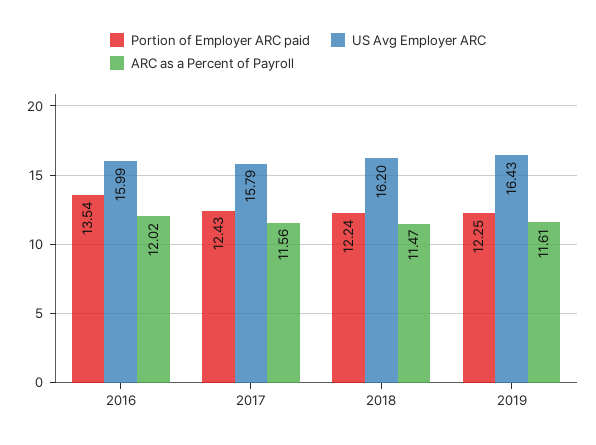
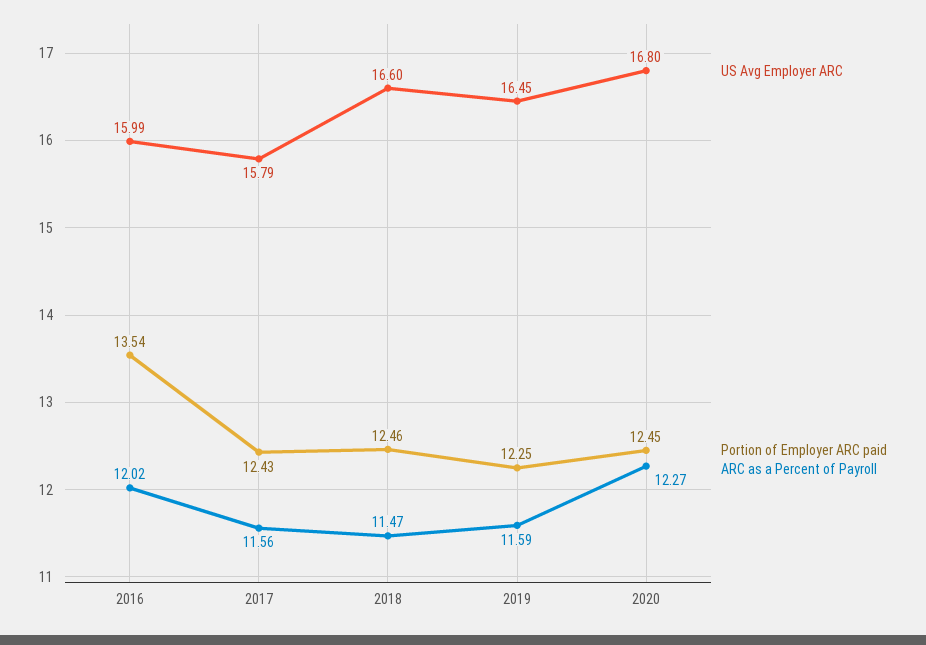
Portion of Employer ARC paid, 2018: 12.24 -> 12.46
US Avg Employer ARC, 2018: 16.2 -> 16.6
US Avg Employer ARC, 2019: 16.43 -> 16.45
ARC as a Percent of Payroll, 2019: 11.61 -> 11.59
US Avg Employer ARC, 2020: none -> 16.8
Portion of Employer ARC paid, 2020: none -> 12.45
ARC as a Percent of Payroll, 2020: none -> 12.27

